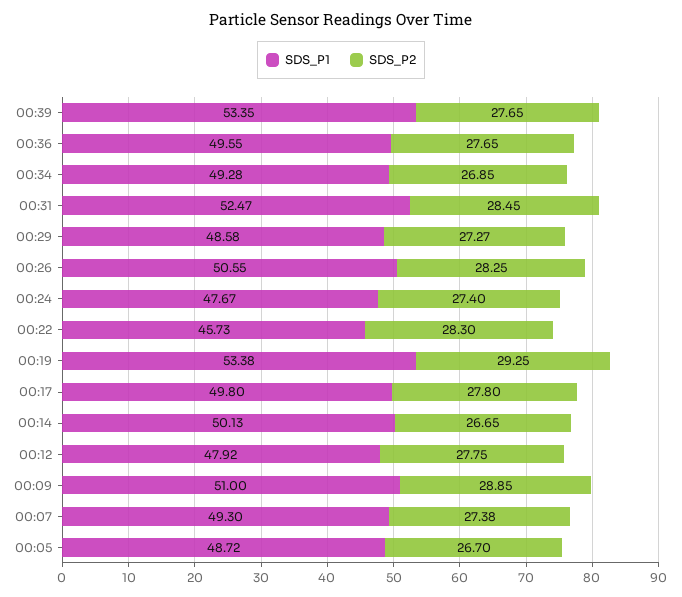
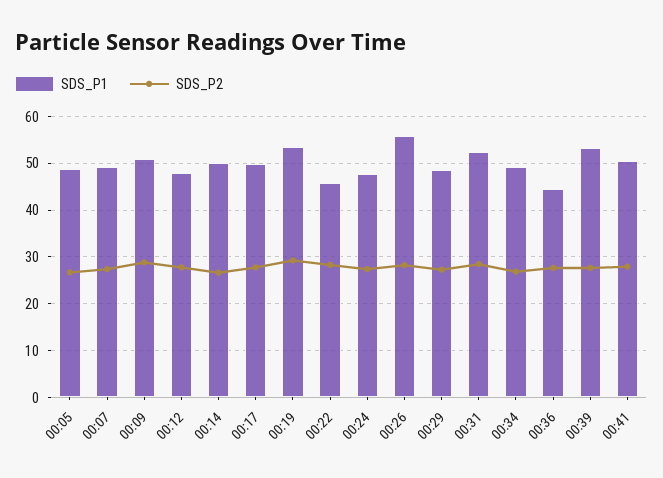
SDS_P1, 00:36: 49.55 -> 44
SDS_P1, 00:26: 50.55 -> 56
SDS_P1, 00:41: none -> 50
SDS_P2, 00:41: none -> 28

